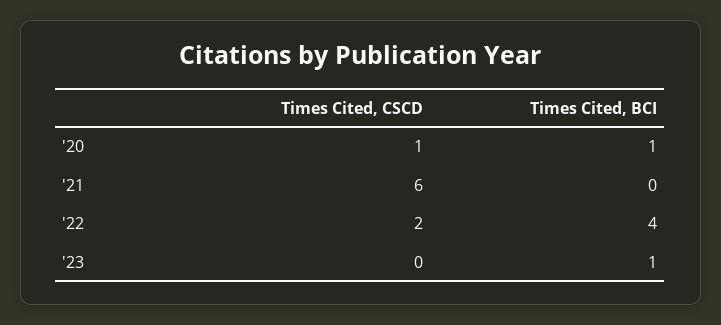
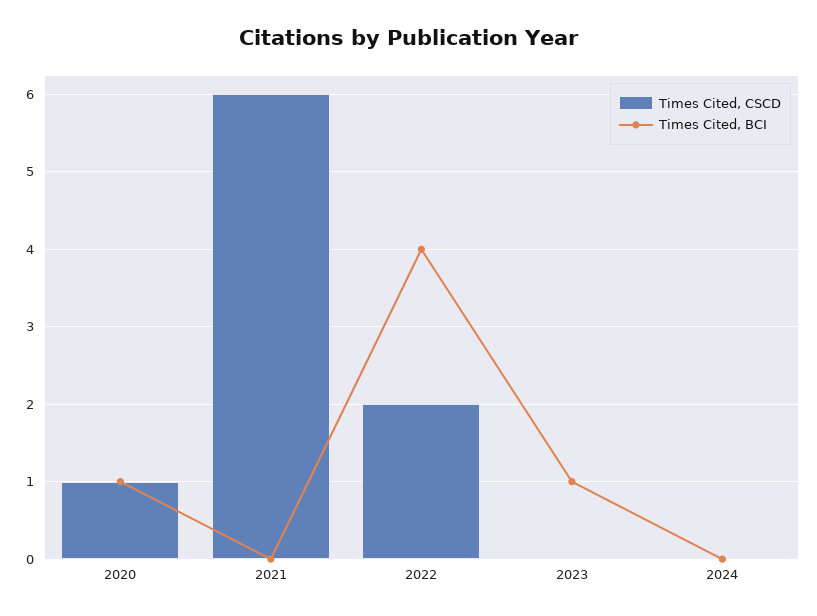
Times Cited, CSCD, 2024: none -> 0
Times Cited, BCI, 2024: none -> 0

